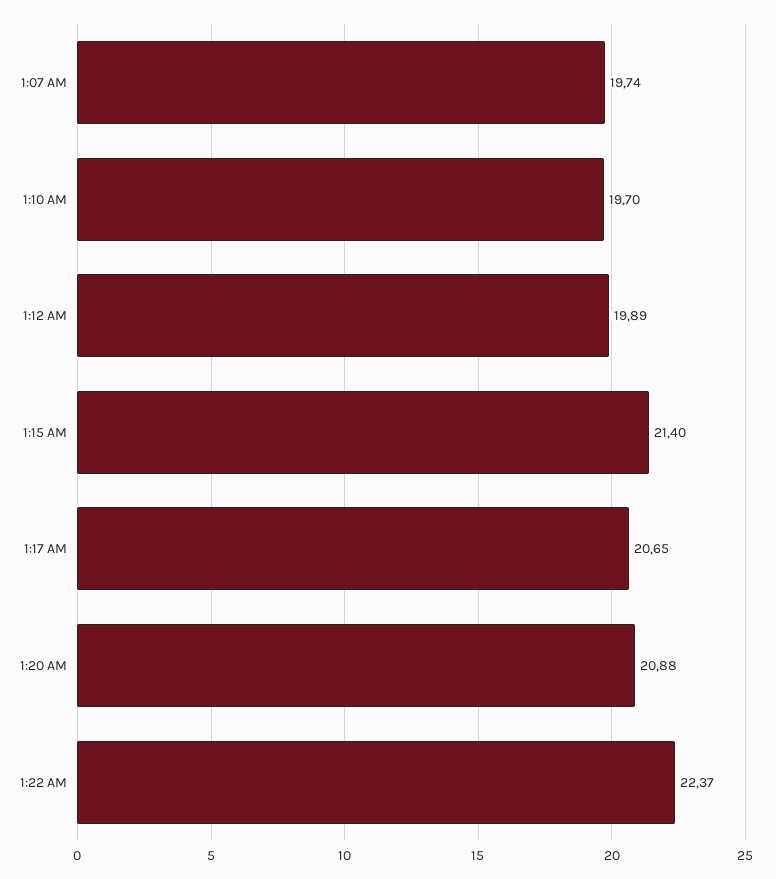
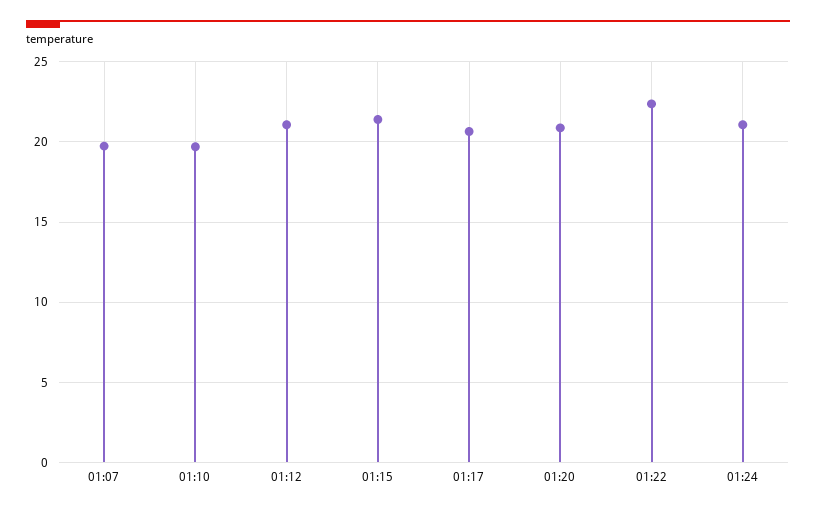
1:12 AM: 19.89 -> 21
01:24: none -> 21

